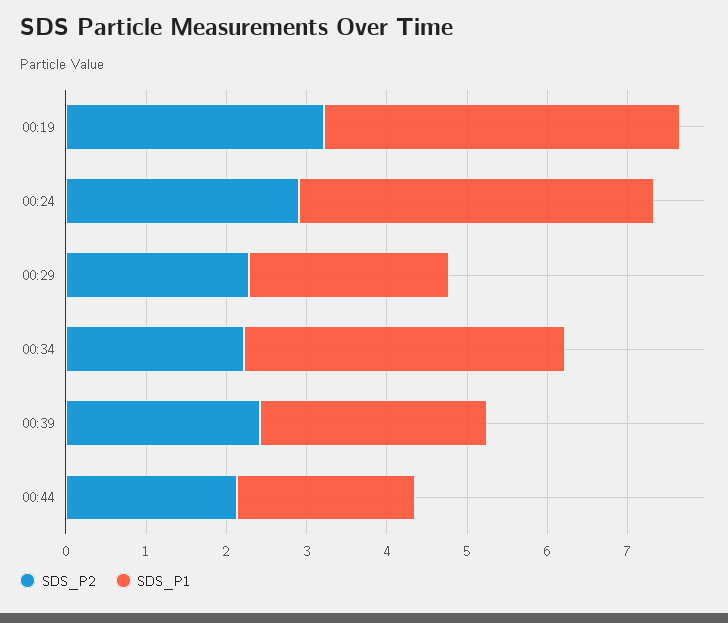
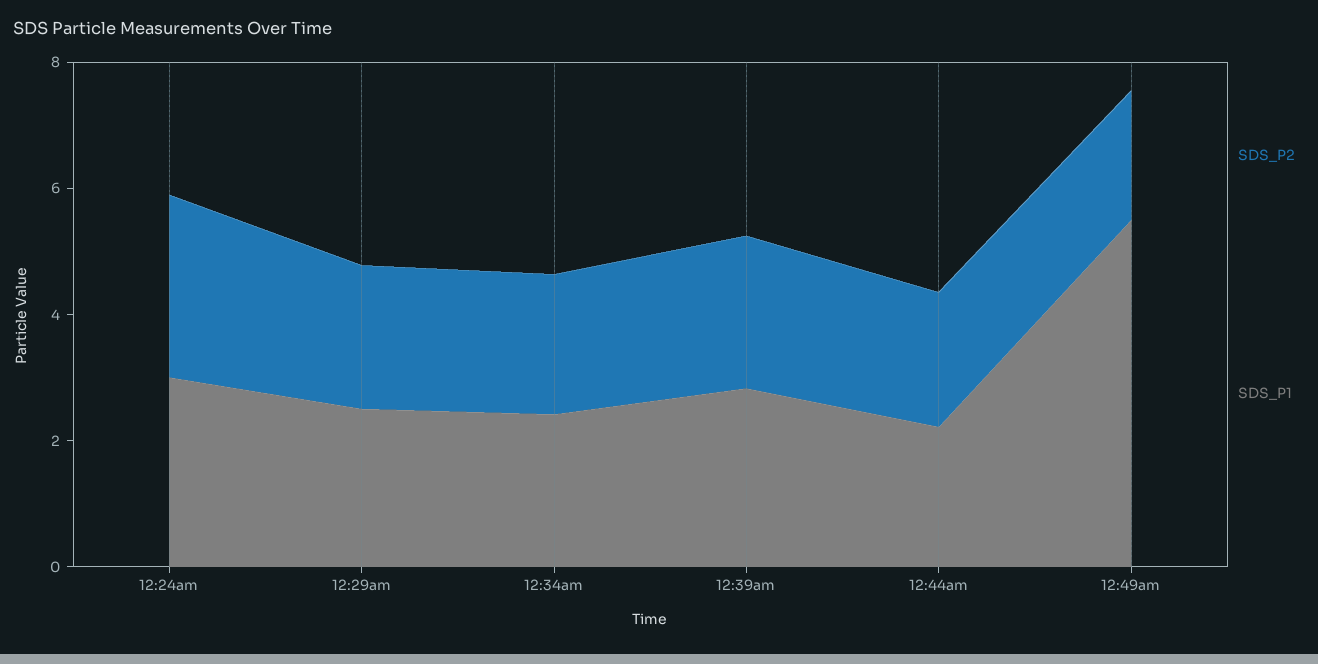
SDS_P2, 00:19: 3.2 -> none
SDS_P1, 00:19: 4.4 -> none
SDS_P1, 00:24: 4.4 -> 3
SDS_P1, 00:34: 4 -> 2.5
SDS_P2, 12:49am: none -> 2
SDS_P1, 12:49am: none -> 5.5

